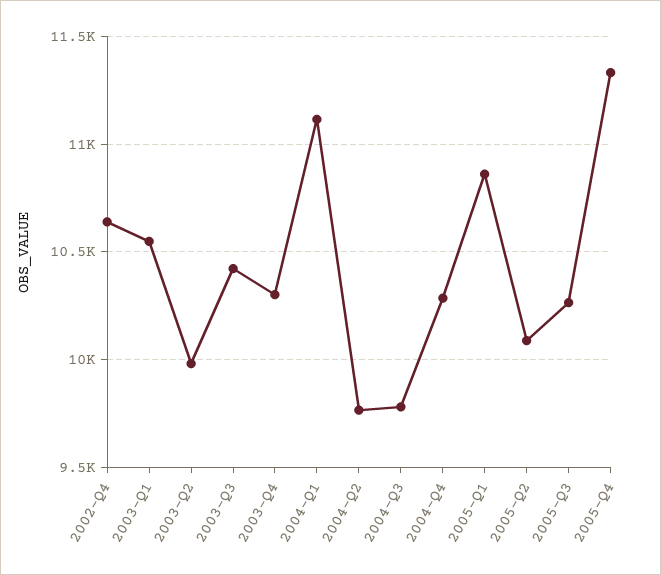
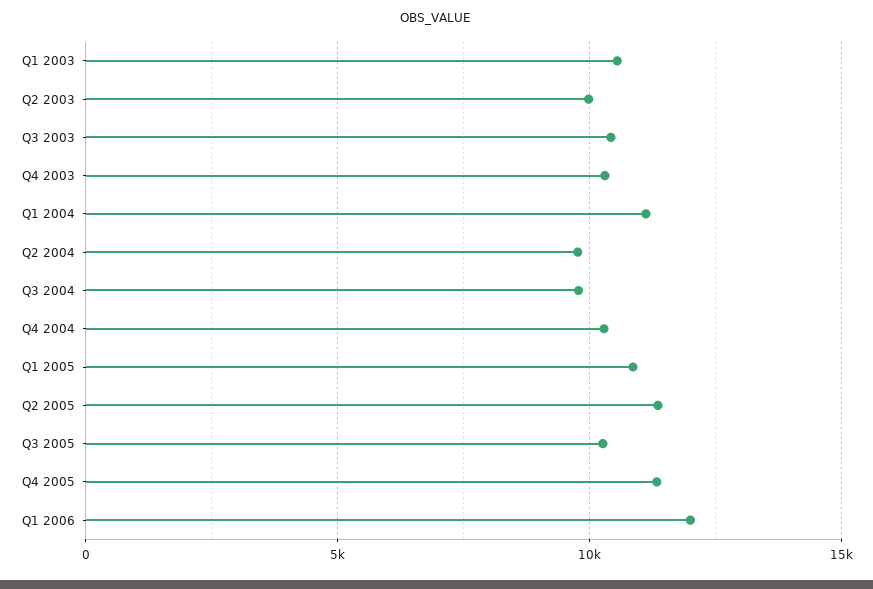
2002-Q4: 10650 -> none
2005-Q2: 10100 -> 11500
Q1 2006: none -> 12000

